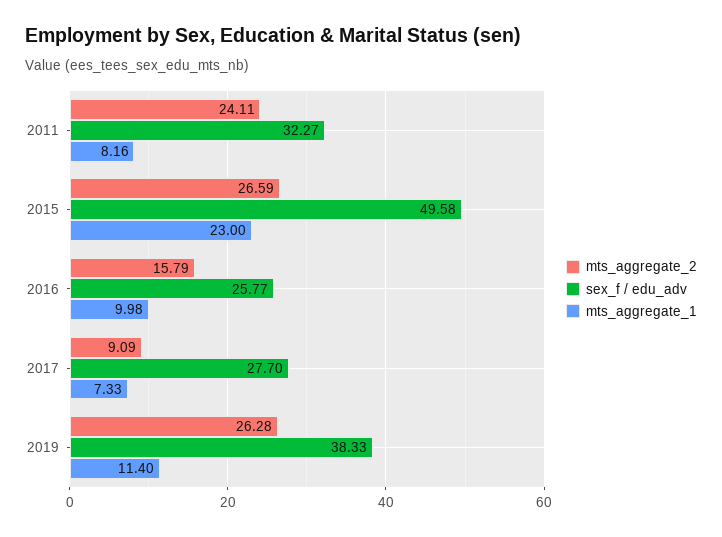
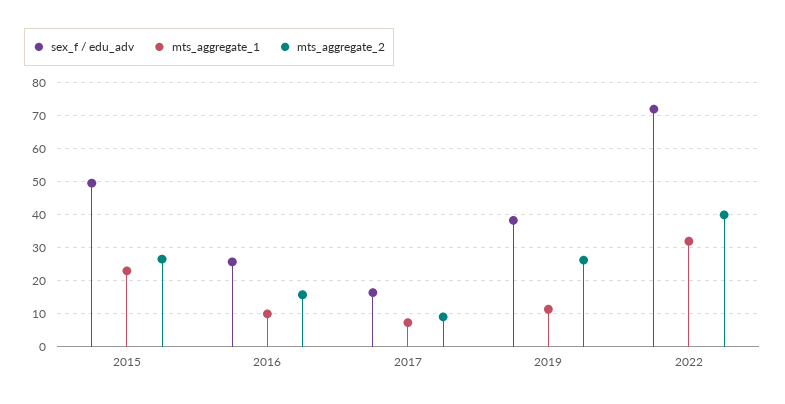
mts_aggregate_2, 2011: 24.11 -> none
sex_f / edu_adv, 2011: 32.27 -> none
mts_aggregate_1, 2011: 8.16 -> none
sex_f / edu_adv, 2017: 27.7 -> 16
sex_f / edu_adv, 2022: none -> 72
mts_aggregate_1, 2022: none -> 32
mts_aggregate_2, 2022: none -> 40

